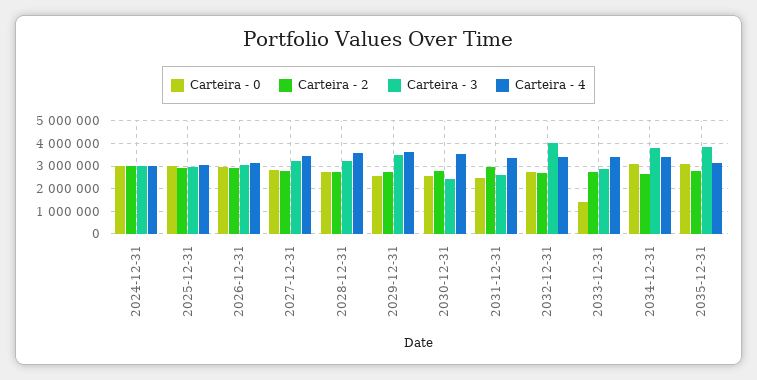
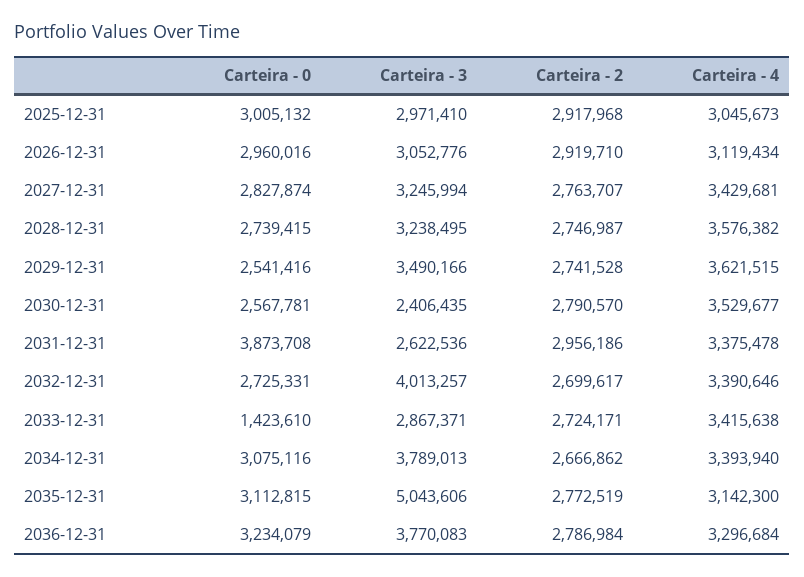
Carteira - 0, 2024-12-31: 3000000 -> none
Carteira - 2, 2024-12-31: 3000000 -> none
Carteira - 3, 2024-12-31: 3000000 -> none
Carteira - 4, 2024-12-31: 3000000 -> none
Carteira - 0, 2031-12-31: 2500000 -> 3873708
Carteira - 3, 2035-12-31: 4000000 -> 5043606
Carteira - 0, 2036-12-31: none -> 3234079
Carteira - 3, 2036-12-31: none -> 3770083
Carteira - 2, 2036-12-31: none -> 2786984
Carteira - 4, 2036-12-31: none -> 3296684

